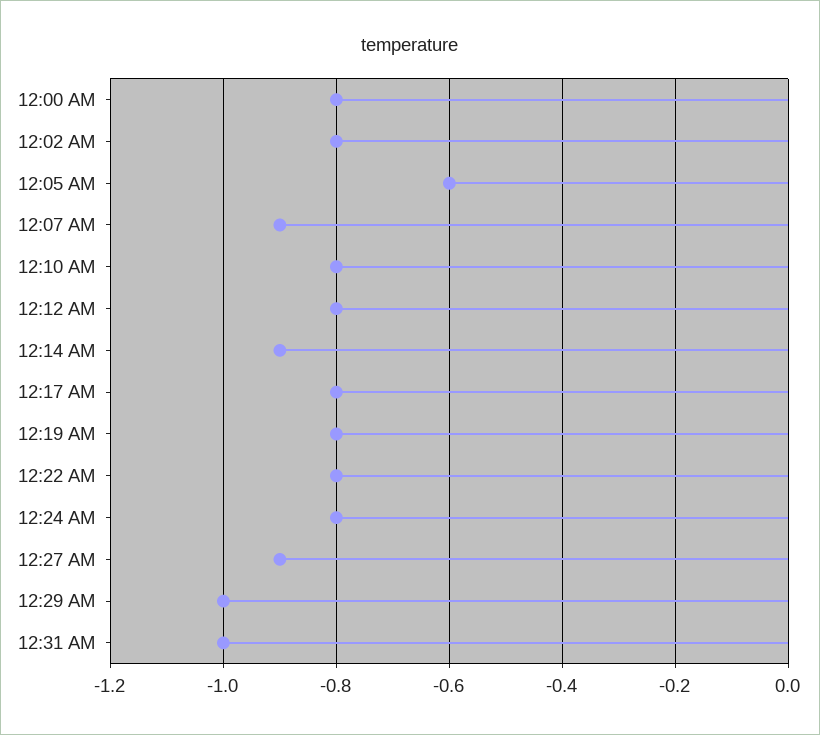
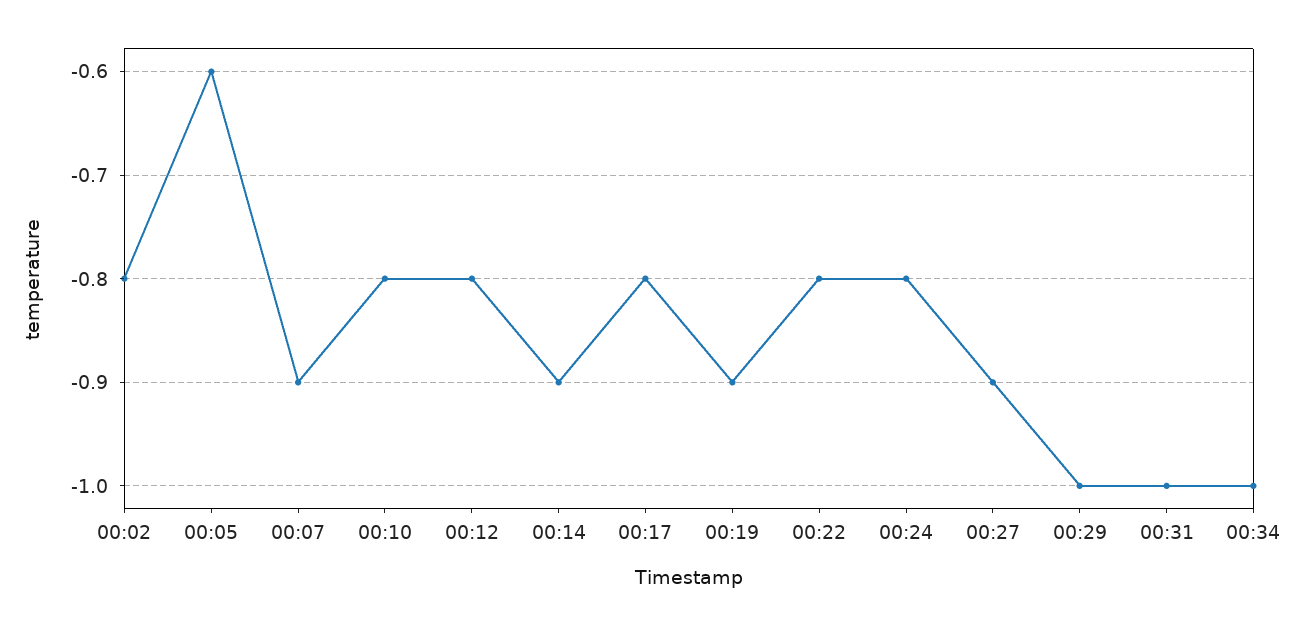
12:00 AM: -0.8 -> none
12:19 AM: -0.8 -> -0.9
00:34: none -> -1

